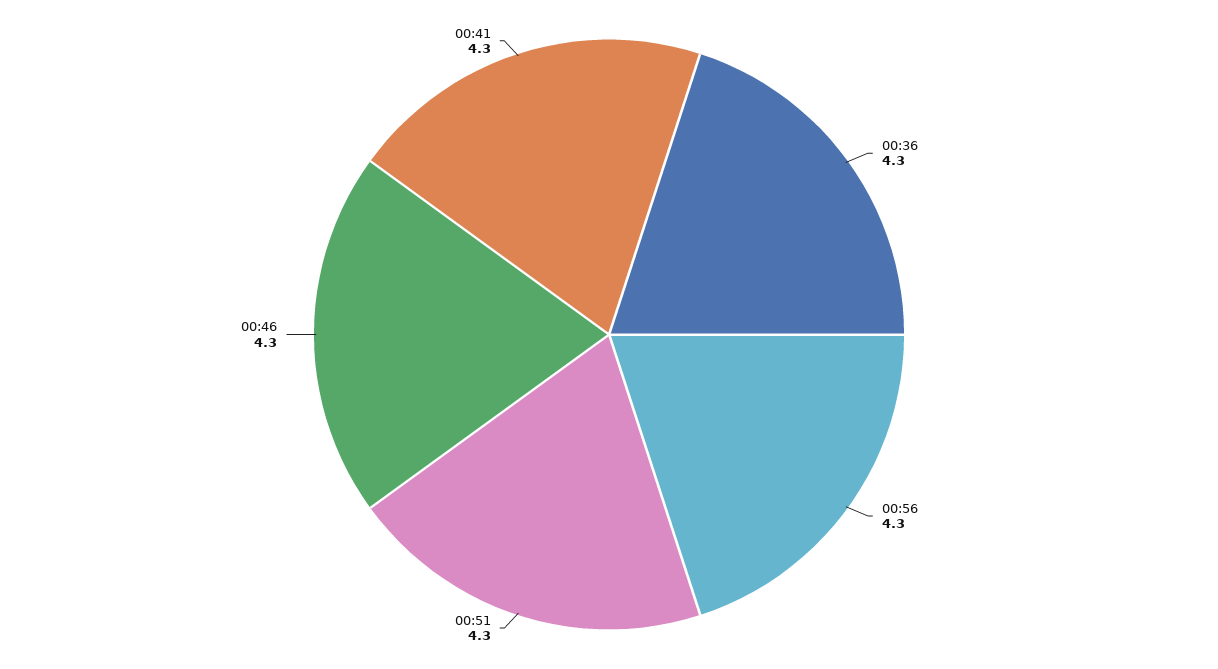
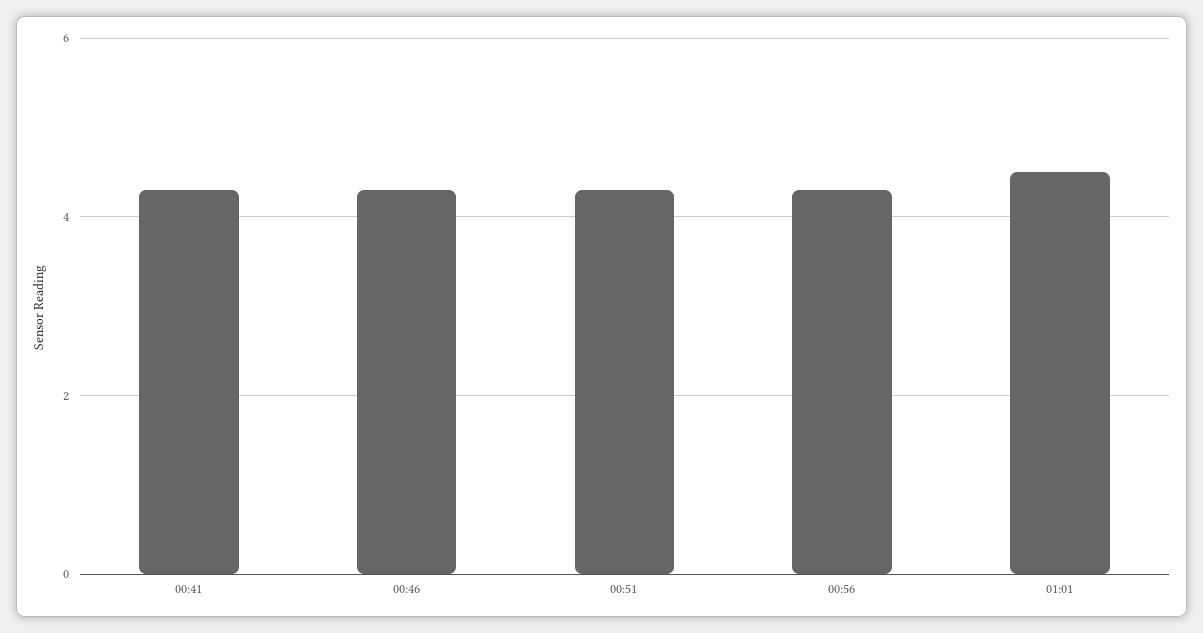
00:36: 4.3 -> none
01:01: none -> 4.5

